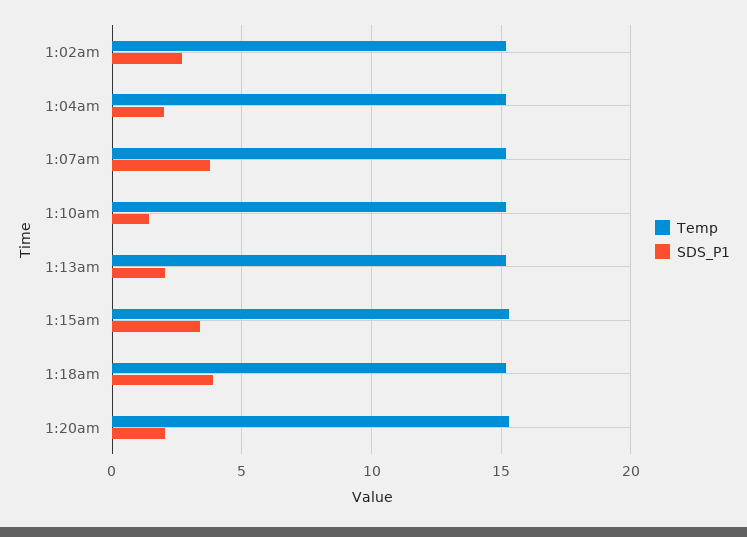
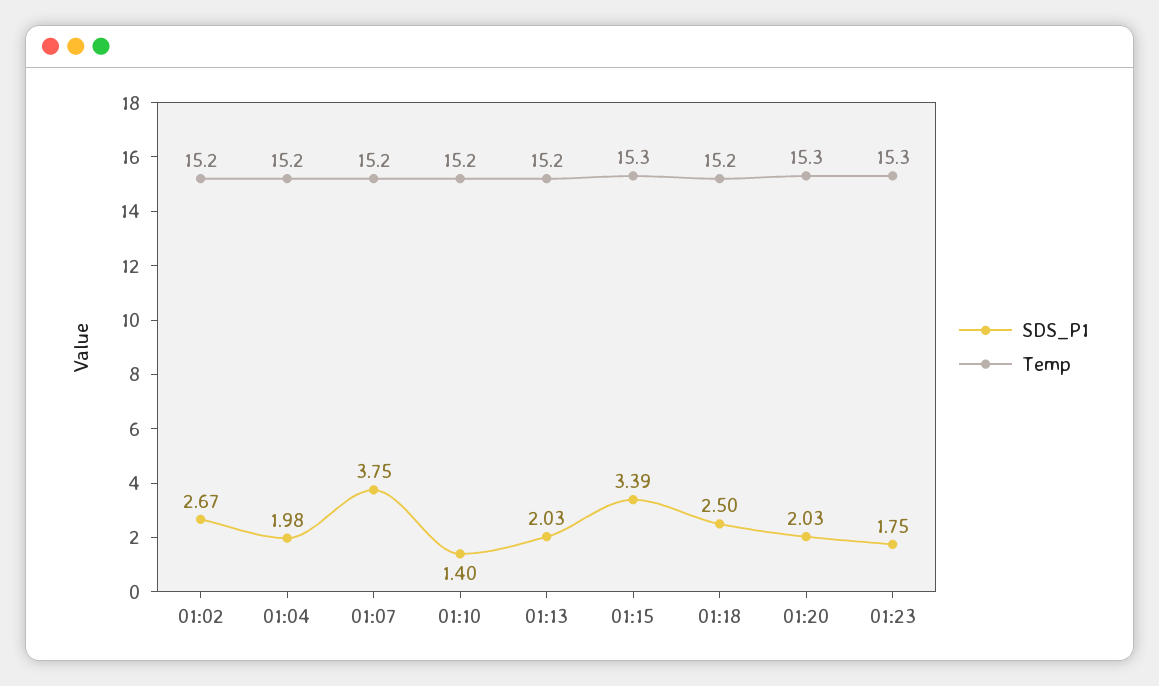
SDS_P1, 1:18am: 4 -> 2.5
SDS_P1, 01:23: none -> 1.75
Temp, 01:23: none -> 15.3

